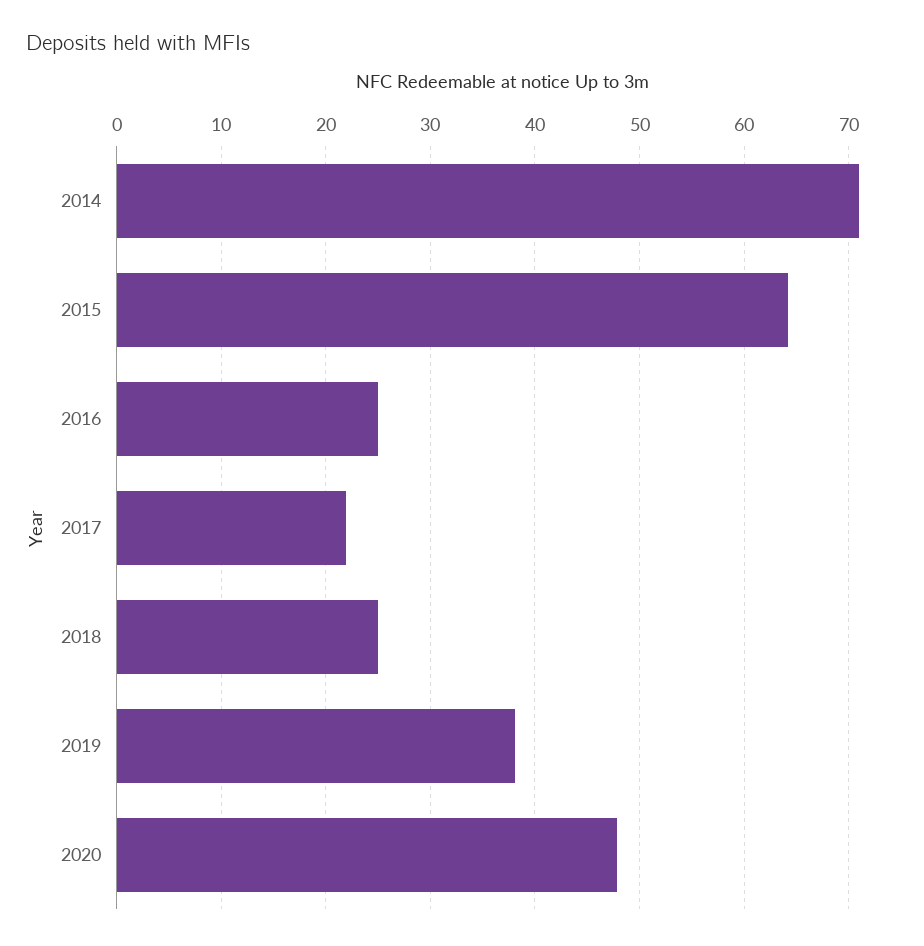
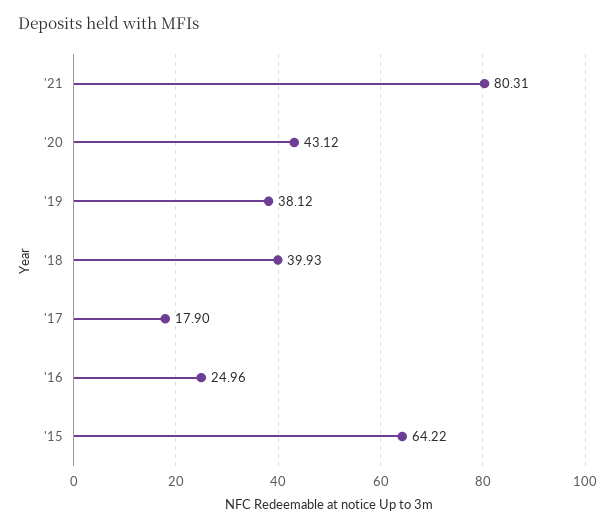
2014: 71 -> none
2017: 22 -> 17.9
2018: 25 -> 39.93
2020: 48 -> 43.12
'21: none -> 80.31

